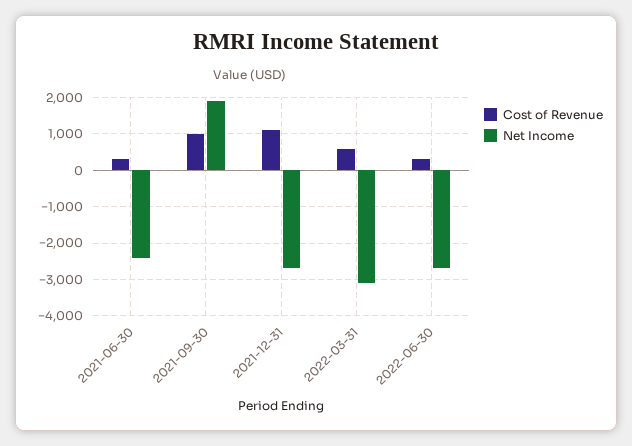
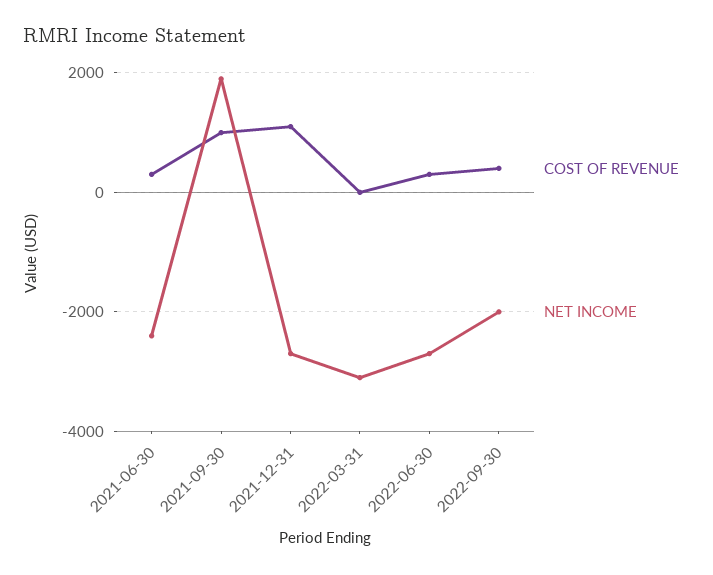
Cost of Revenue, 2022-03-31: 600 -> 0
Cost of Revenue, 2022-09-30: none -> 400
Net Income, 2022-09-30: none -> -2000

